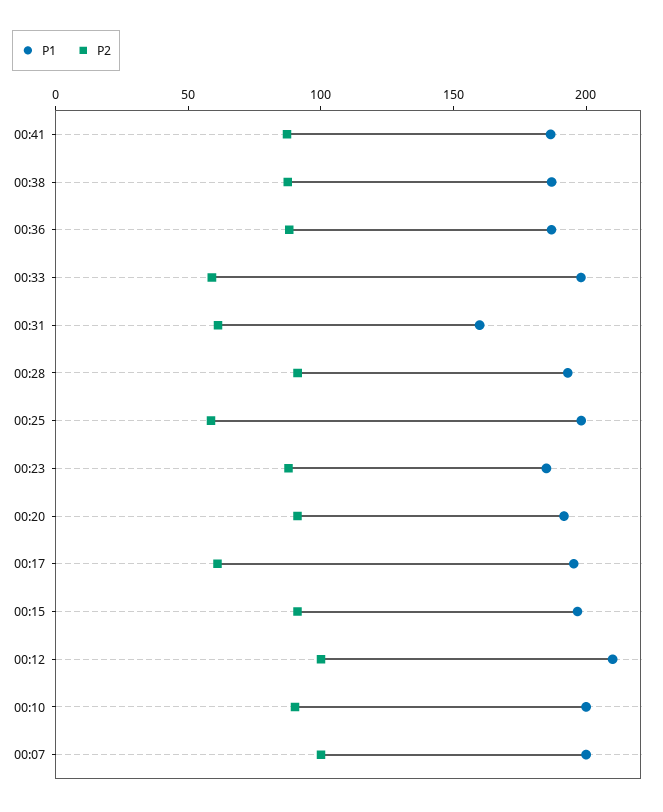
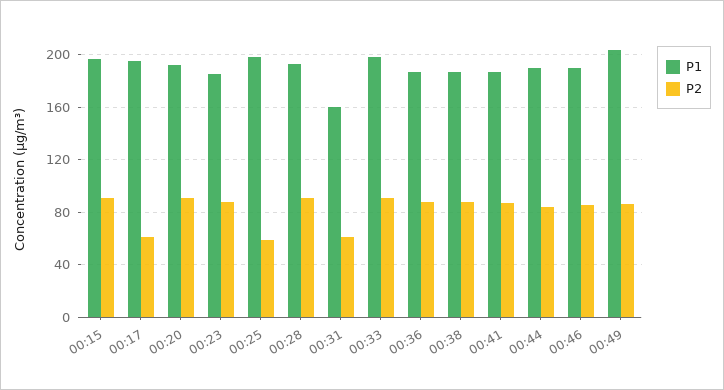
P2, 00:33: 60 -> 90
P1, 00:12: 210 -> none
P2, 00:12: 100 -> none
P1, 00:10: 200 -> none
P2, 00:10: 90 -> none
P1, 00:07: 200 -> none
P2, 00:07: 100 -> none
P1, 00:44: none -> 190
P2, 00:44: none -> 85
P1, 00:46: none -> 190
P2, 00:46: none -> 85
P1, 00:49: none -> 205
P2, 00:49: none -> 85

